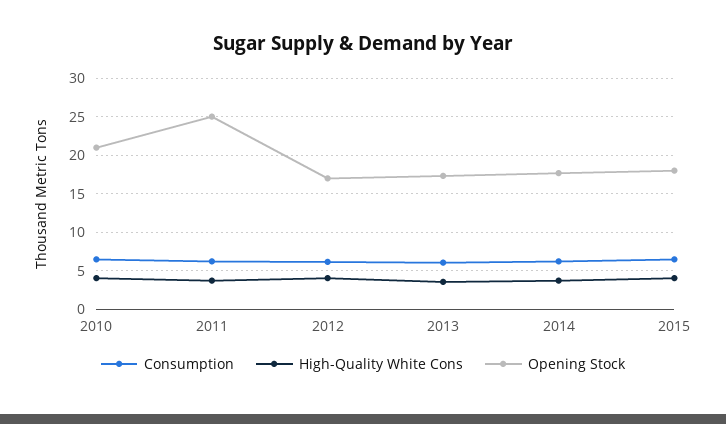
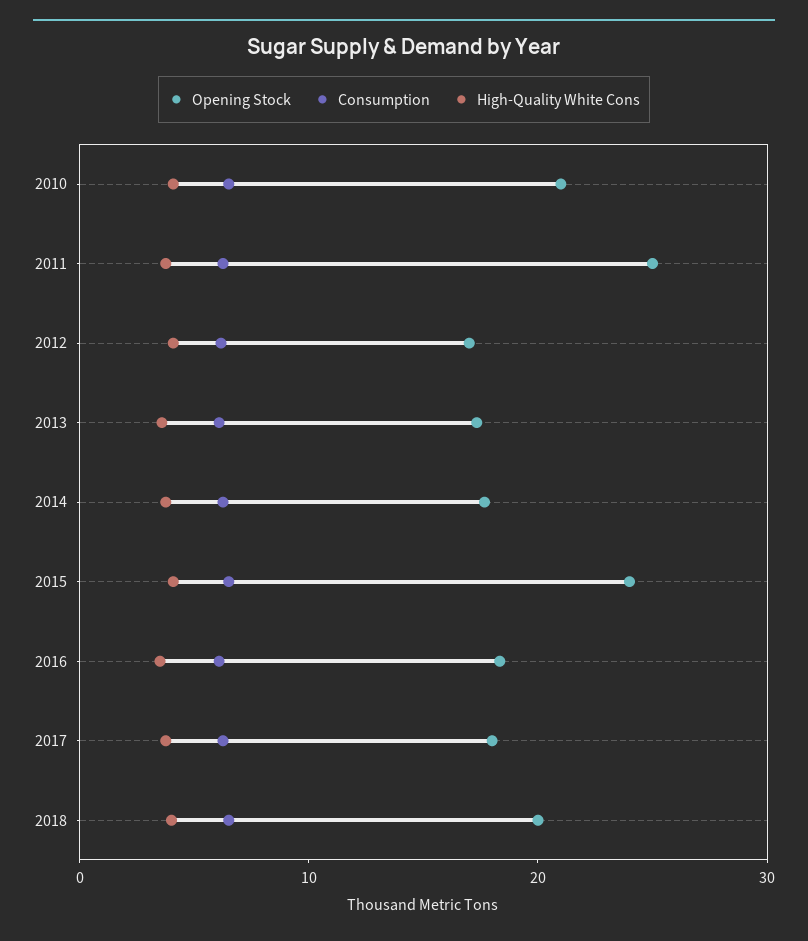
Opening Stock, 2015: 18 -> 24
Opening Stock, 2016: none -> 18
Consumption, 2016: none -> 6
High-Quality White Cons, 2016: none -> 4
Opening Stock, 2017: none -> 18
Consumption, 2017: none -> 6
High-Quality White Cons, 2017: none -> 4
Opening Stock, 2018: none -> 20
Consumption, 2018: none -> 6
High-Quality White Cons, 2018: none -> 4

